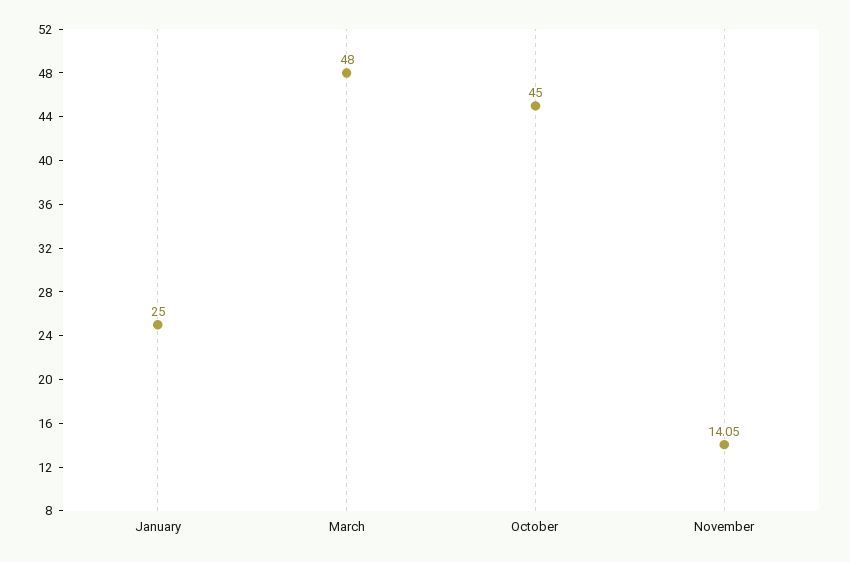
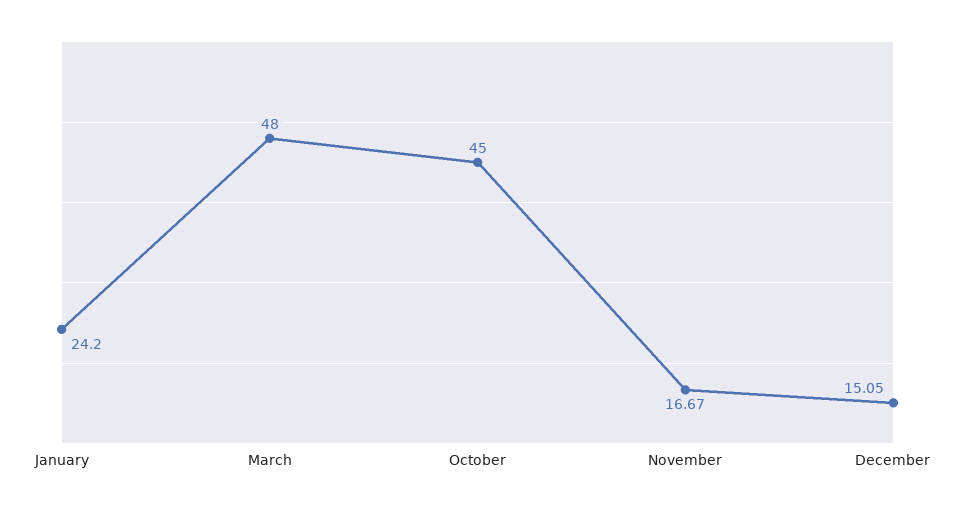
January: 25 -> 24.2
November: 14.05 -> 16.67
December: none -> 15.05

